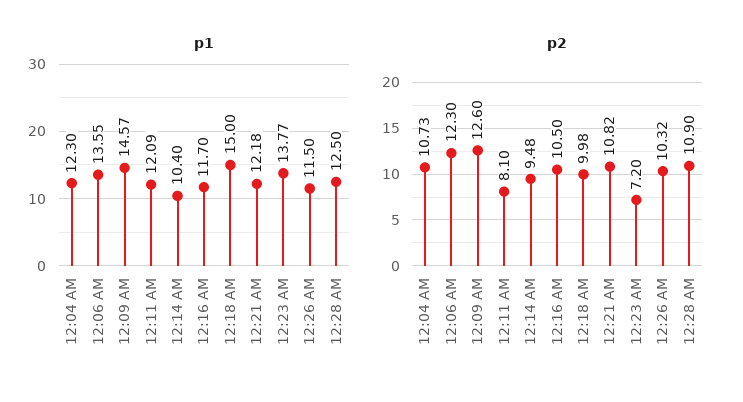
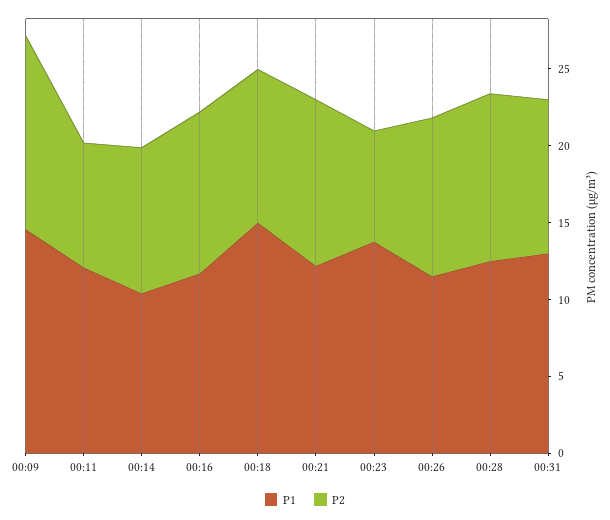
p1, 12:04 AM: 12.3 -> none
p1, 12:06 AM: 13.55 -> none
p2, 12:04 AM: 10.73 -> none
p2, 12:06 AM: 12.3 -> none
p1, 00:31: none -> 13
p2, 00:31: none -> 10

